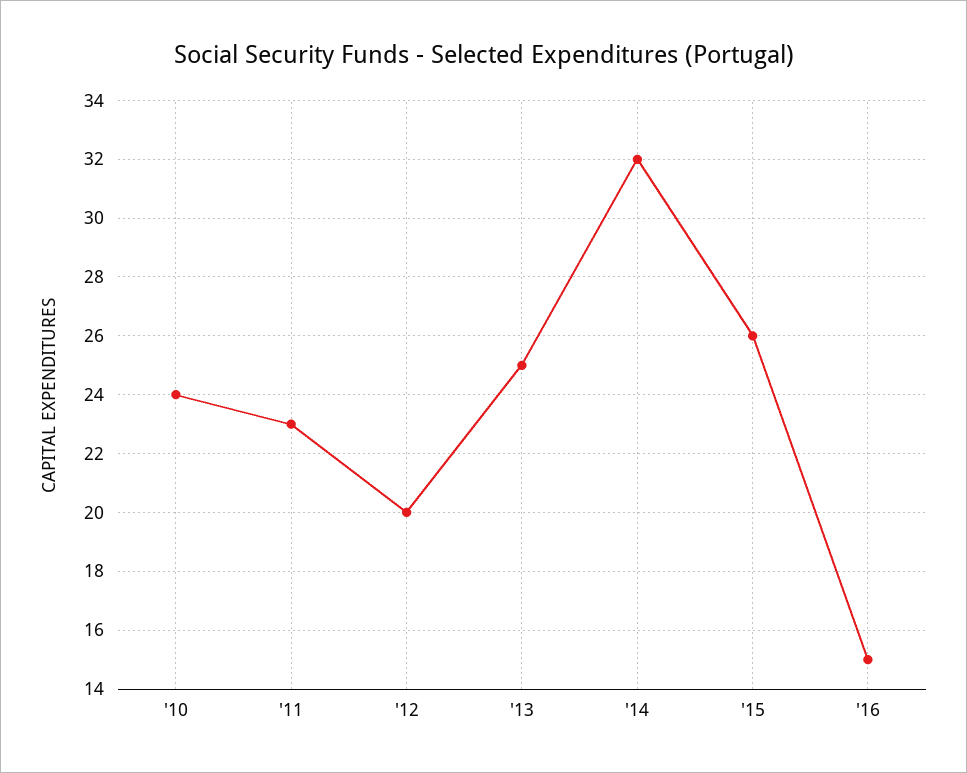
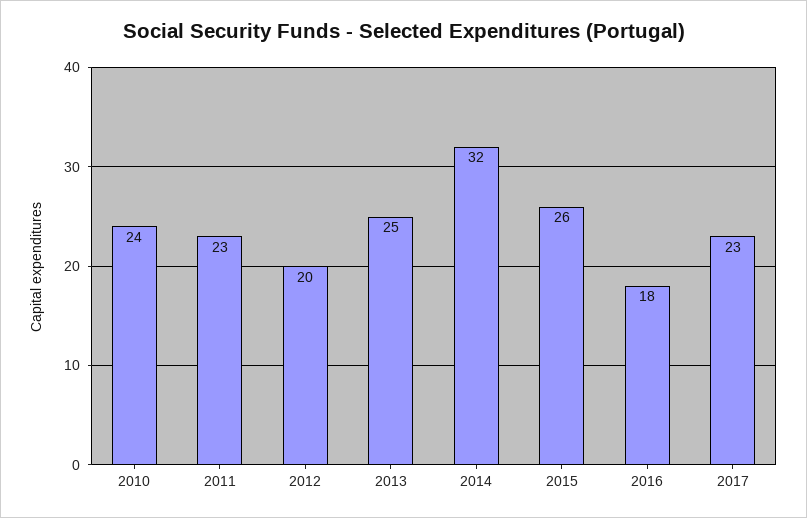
'16: 15 -> 18
2017: none -> 23

